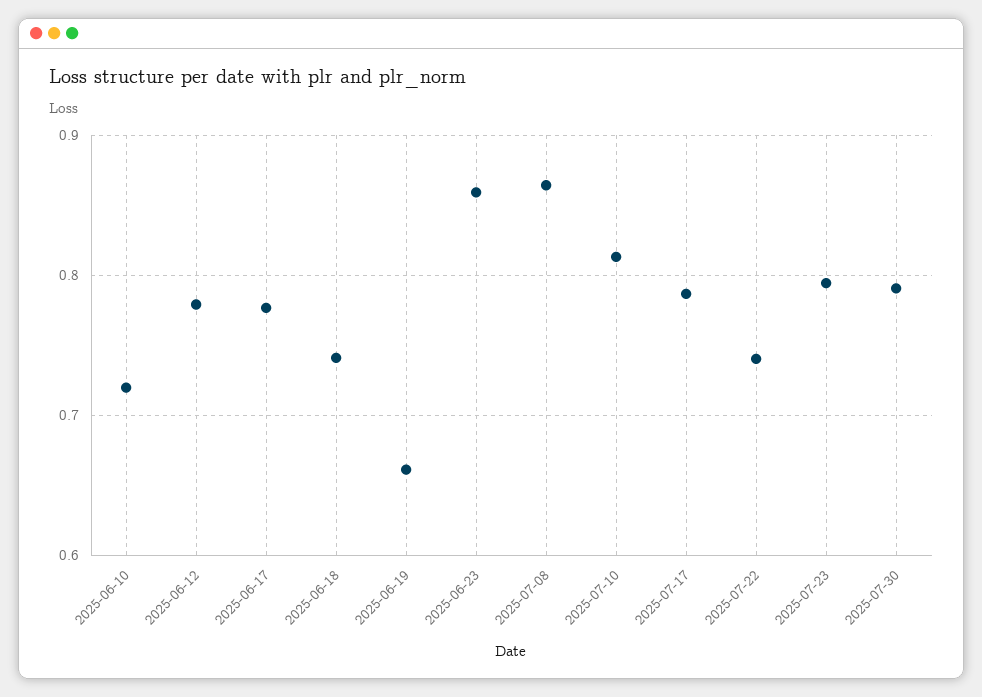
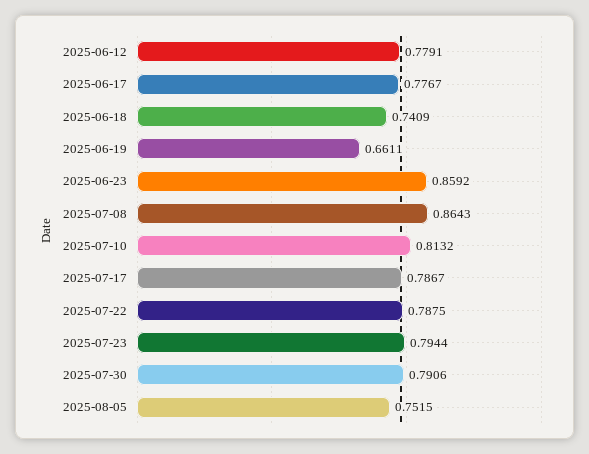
2025-06-10: 0.72 -> none
2025-07-22: 0.74 -> 0.7875
2025-08-05: none -> 0.7515

